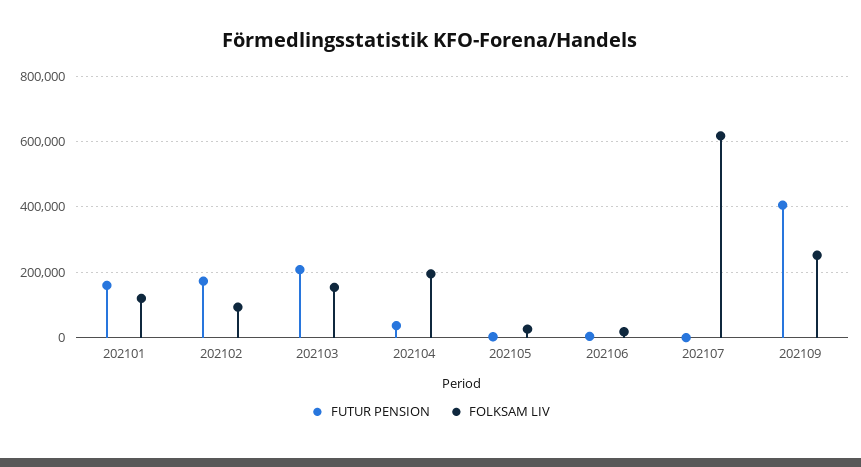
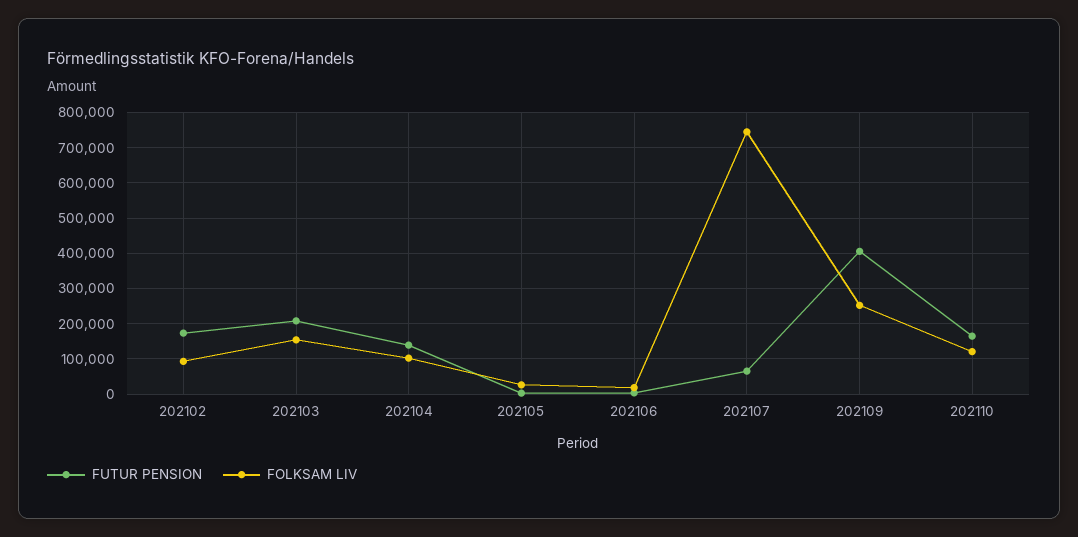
FUTUR PENSION, 202101: 160000 -> none
FOLKSAM LIV, 202101: 120000 -> none
FUTUR PENSION, 202104: 40000 -> 140000
FOLKSAM LIV, 202104: 200000 -> 100000
FUTUR PENSION, 202107: 0 -> 60000
FOLKSAM LIV, 202107: 620000 -> 740000
FUTUR PENSION, 202110: none -> 160000
FOLKSAM LIV, 202110: none -> 120000

